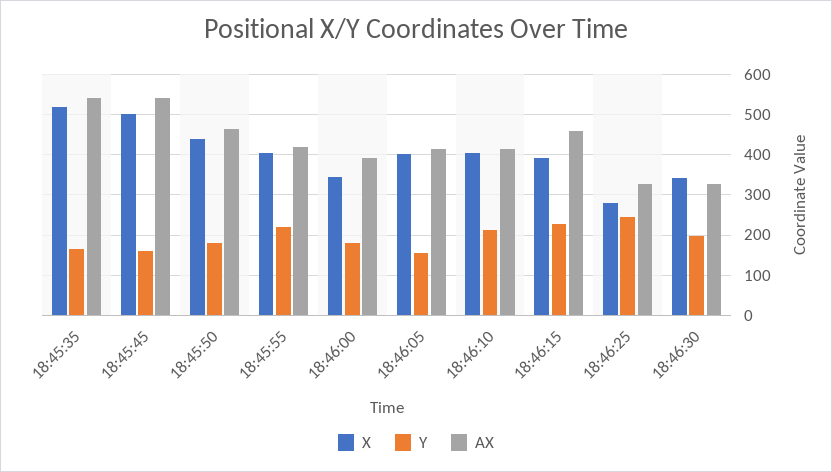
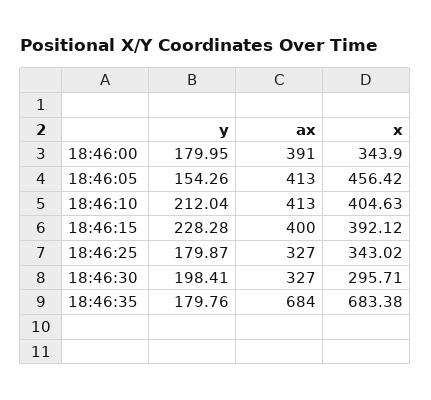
X, 18:45:35: 520 -> none
Y, 18:45:35: 160 -> none
AX, 18:45:35: 540 -> none
X, 18:45:45: 500 -> none
Y, 18:45:45: 160 -> none
AX, 18:45:45: 540 -> none
X, 18:45:50: 440 -> none
Y, 18:45:50: 180 -> none
AX, 18:45:50: 460 -> none
X, 18:45:55: 400 -> none
Y, 18:45:55: 220 -> none
AX, 18:45:55: 420 -> none
X, 18:46:05: 400 -> 456.42
AX, 18:46:15: 460 -> 400
X, 18:46:25: 280 -> 343.02
Y, 18:46:25: 240 -> 179.87
X, 18:46:30: 340 -> 295.71
Y, 18:46:35: none -> 179.76
AX, 18:46:35: none -> 684
X, 18:46:35: none -> 683.38

